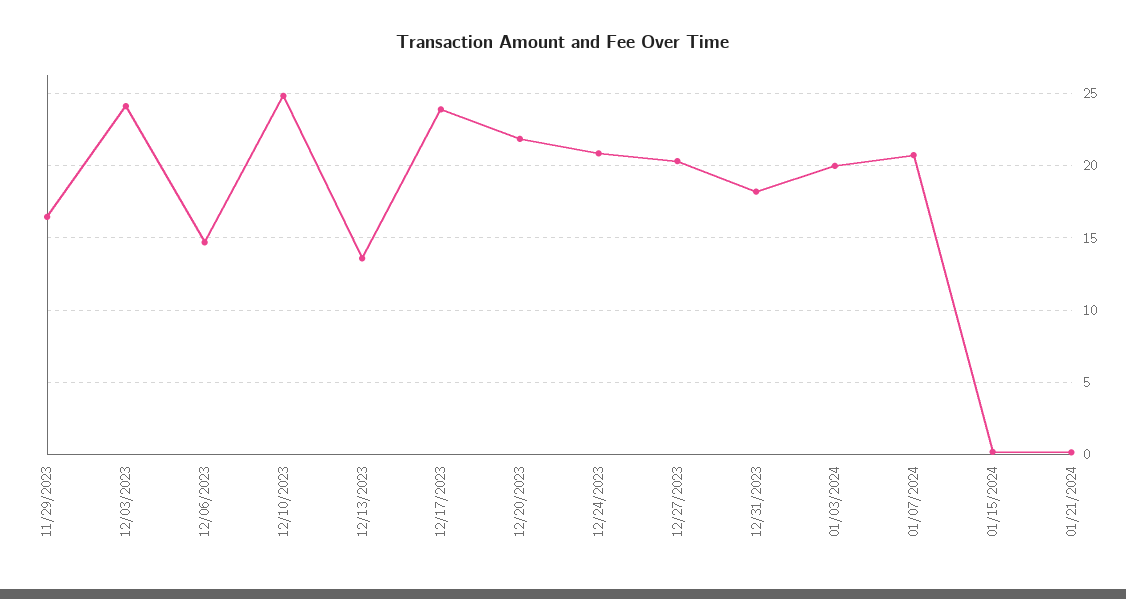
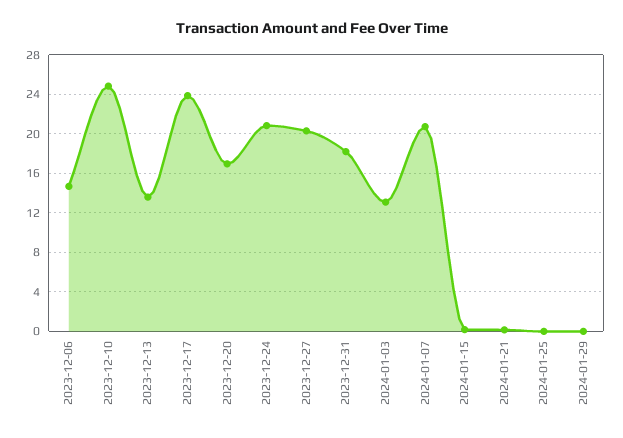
11/29/2023: 16.5 -> none
12/03/2023: 24 -> none
12/20/2023: 22 -> 17
01/03/2024: 20 -> 13
2024-01-25: none -> 0
2024-01-29: none -> 0

